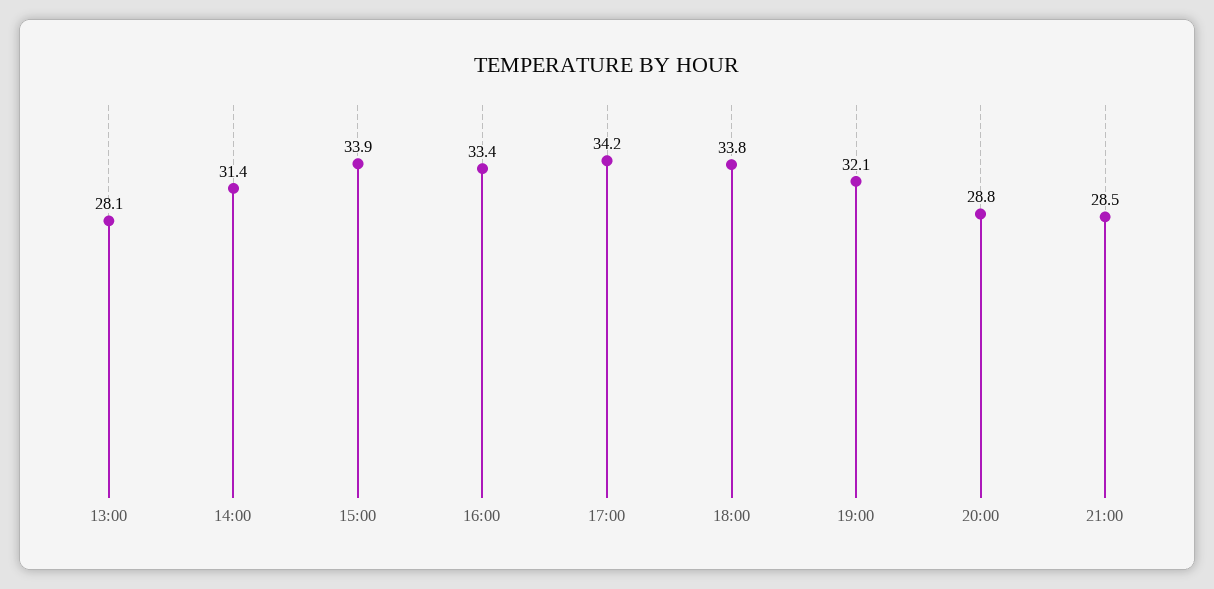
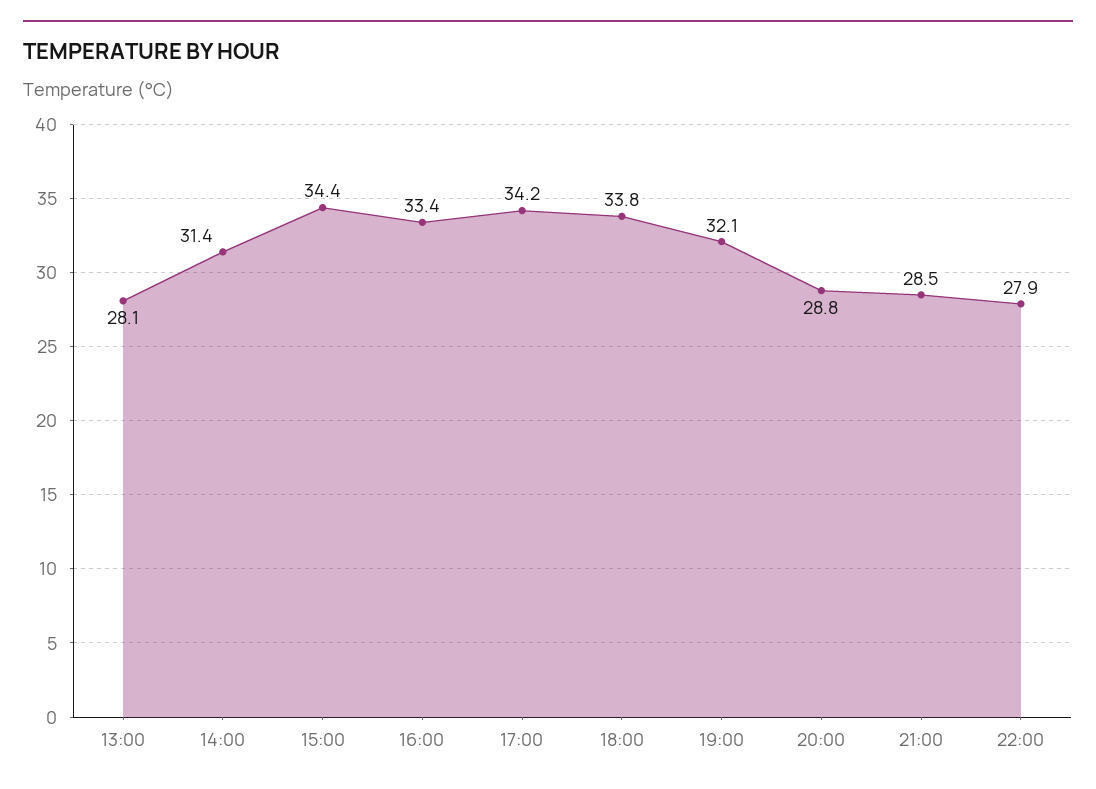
15:00: 33.9 -> 34.4
22:00: none -> 27.9

